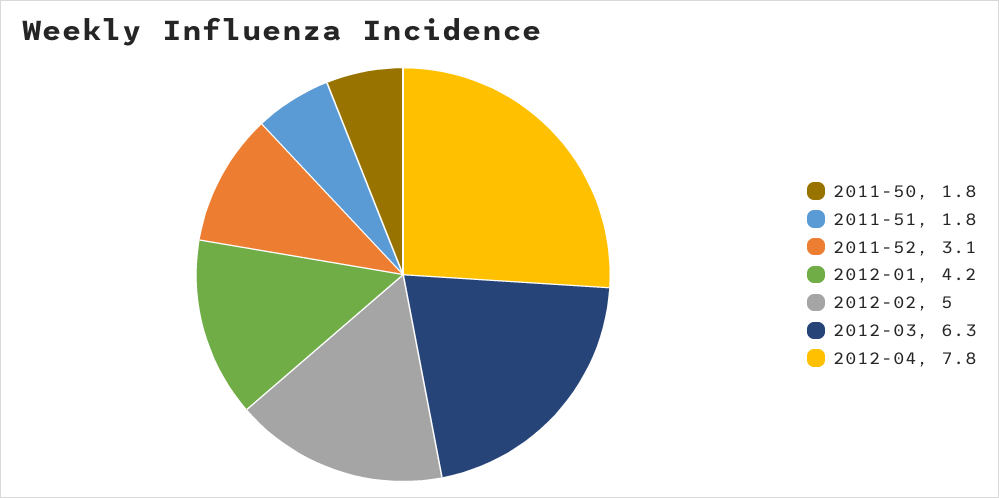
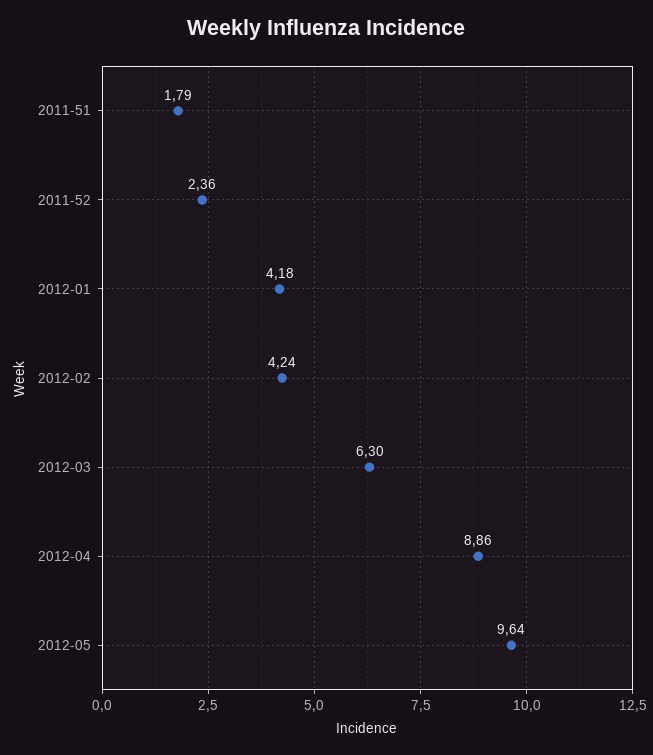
2011-50: 1.8 -> none
2011-52: 3.1 -> 2.36
2012-02: 5 -> 4.24
2012-04: 7.8 -> 8.86
2012-05: none -> 9.64

